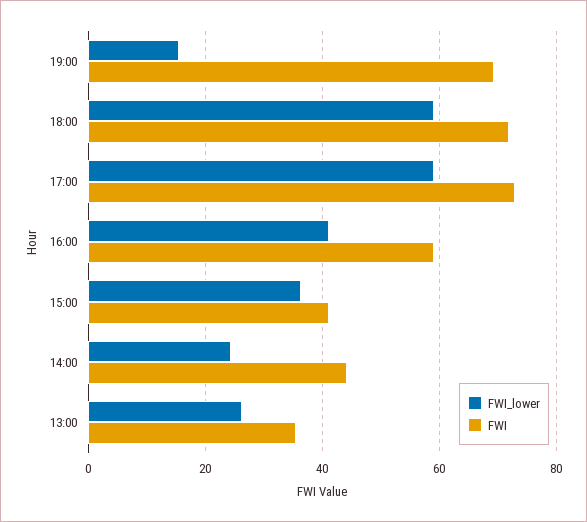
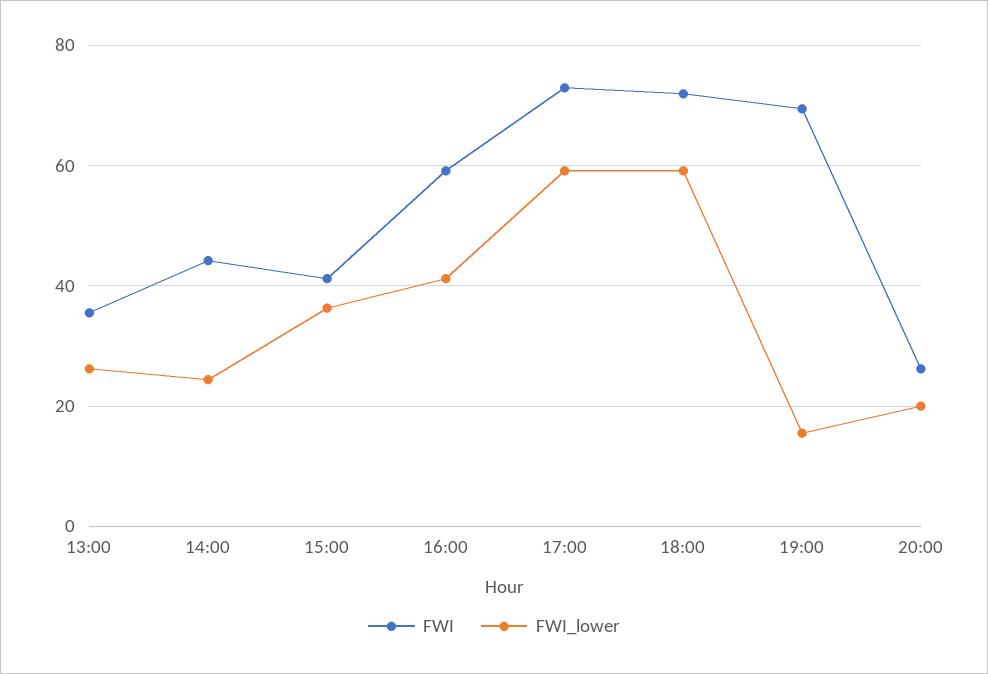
FWI, 20:00: none -> 26
FWI_lower, 20:00: none -> 20

